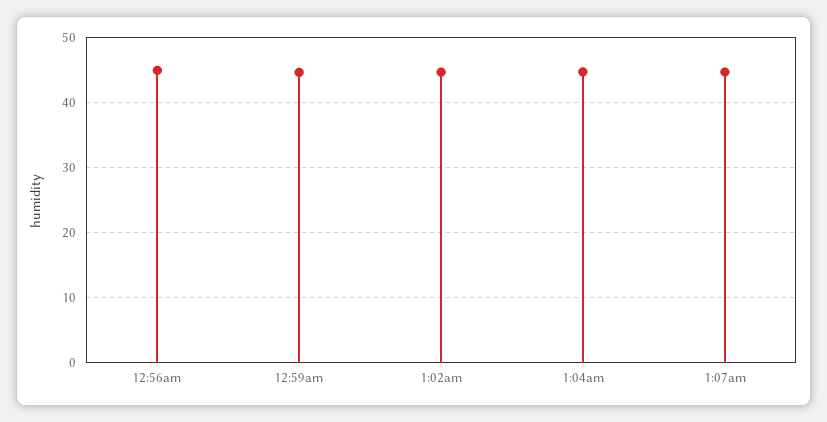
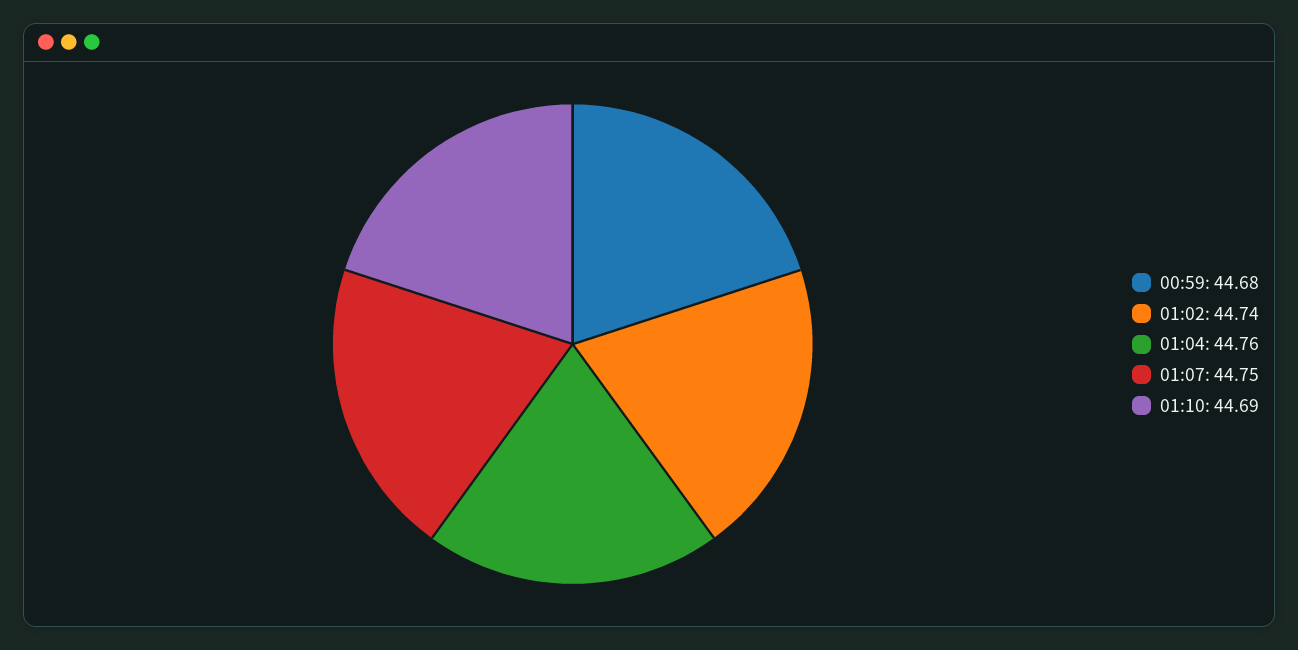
12:56am: 45 -> none
01:10: none -> 44.69

